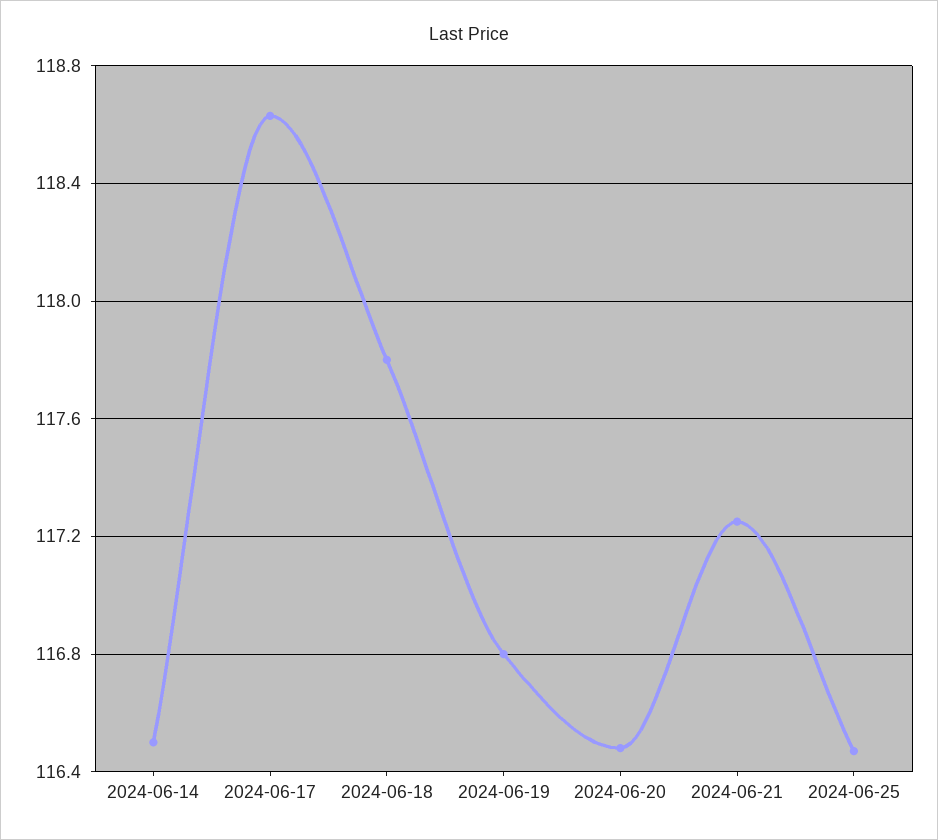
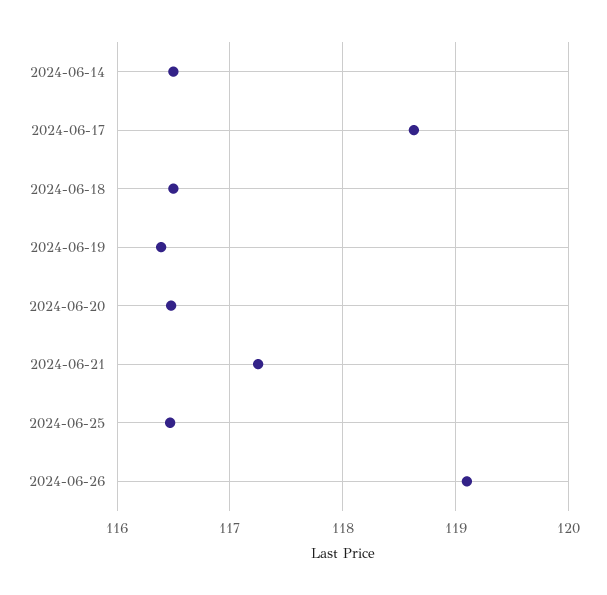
2024-06-18: 117.8 -> 116.5
2024-06-19: 116.8 -> 116.4
2024-06-26: none -> 119.1

